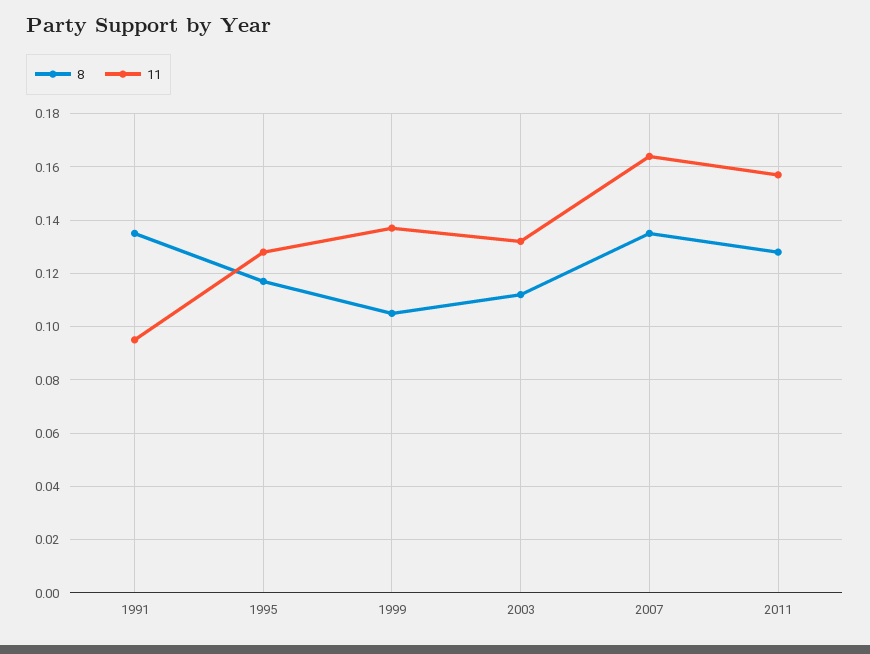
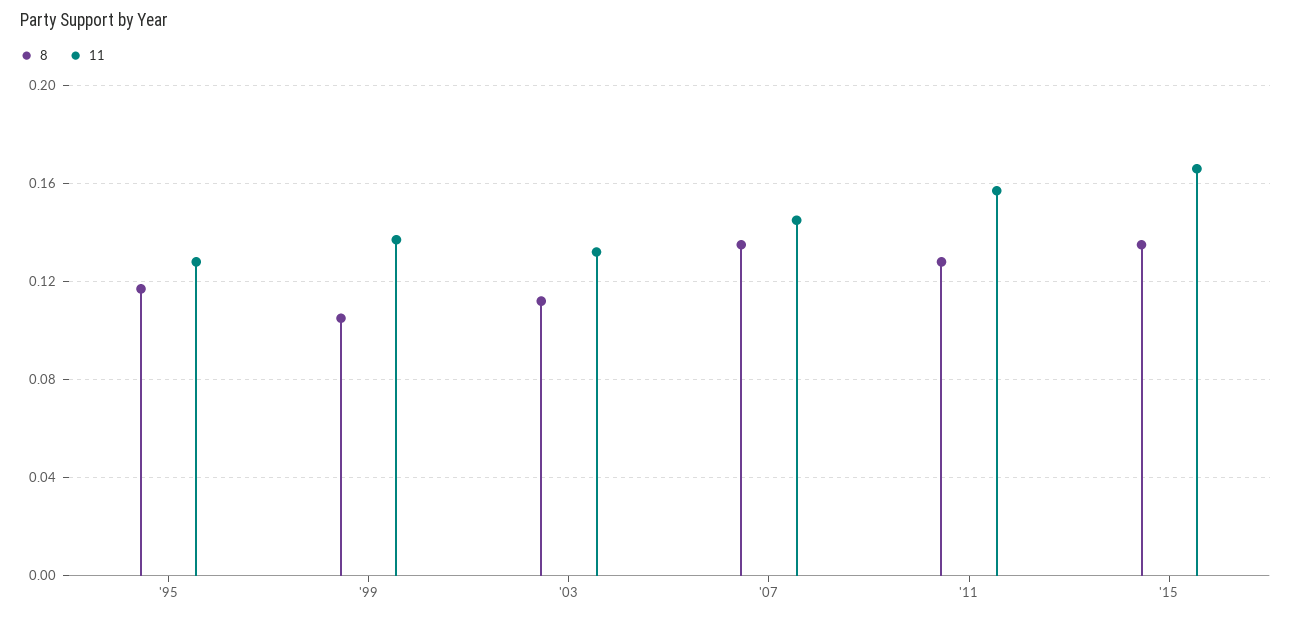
8, 1991: 0.135 -> none
11, 1991: 0.095 -> none
11, 2007: 0.165 -> 0.145
8, '15: none -> 0.135
11, '15: none -> 0.165

